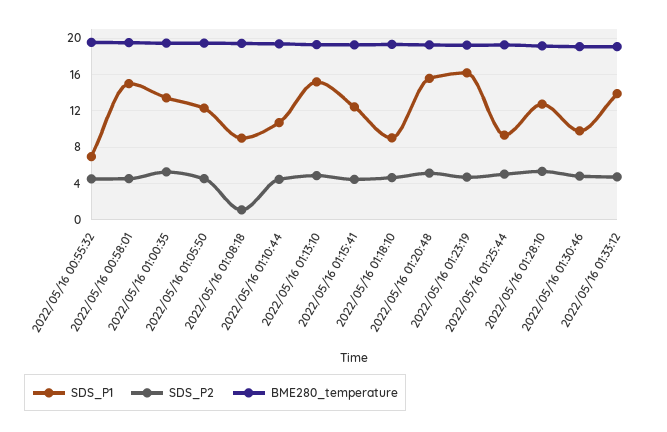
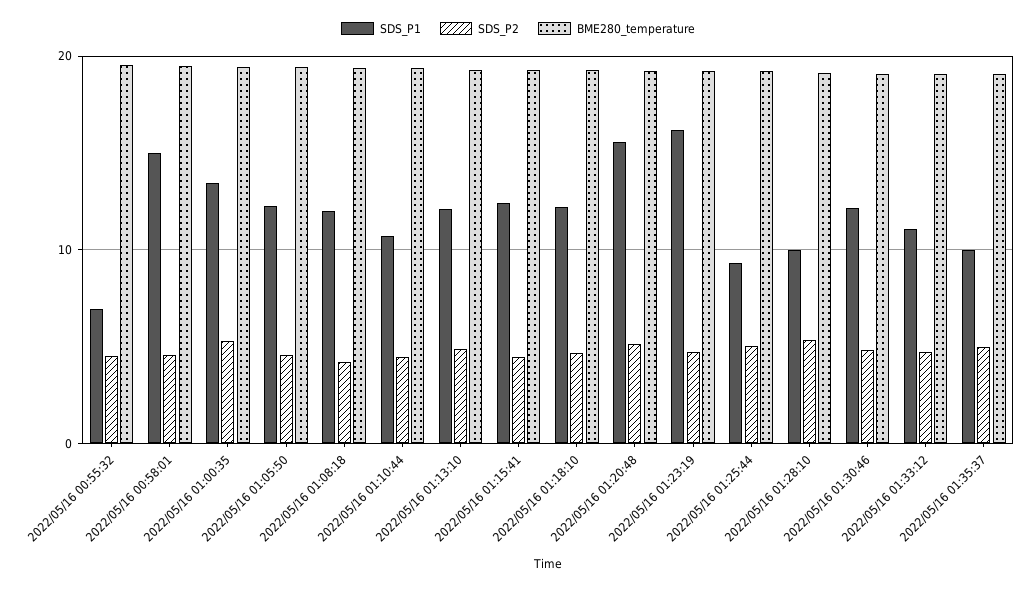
SDS_P1, 2022/05/16 01:08:18: 9 -> 12
SDS_P2, 2022/05/16 01:08:18: 1 -> 4
SDS_P1, 2022/05/16 01:13:10: 15 -> 12
SDS_P1, 2022/05/16 01:18:10: 9 -> 12
SDS_P1, 2022/05/16 01:28:10: 13 -> 10
SDS_P1, 2022/05/16 01:30:46: 10 -> 12
SDS_P1, 2022/05/16 01:33:12: 14 -> 11
SDS_P1, 2022/05/16 01:35:37: none -> 10
SDS_P2, 2022/05/16 01:35:37: none -> 5
BME280_temperature, 2022/05/16 01:35:37: none -> 19

